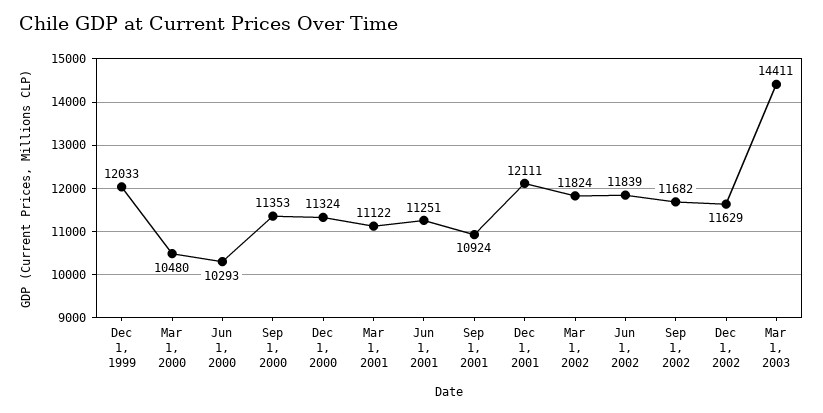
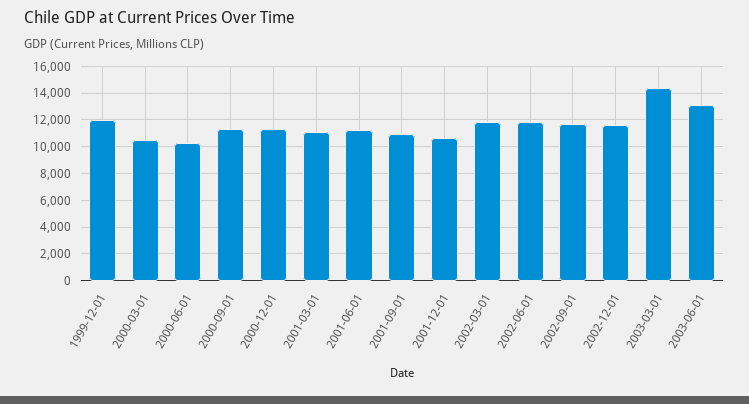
Dec 1, 2001: 12111 -> 10500
2003-06-01: none -> 13000

